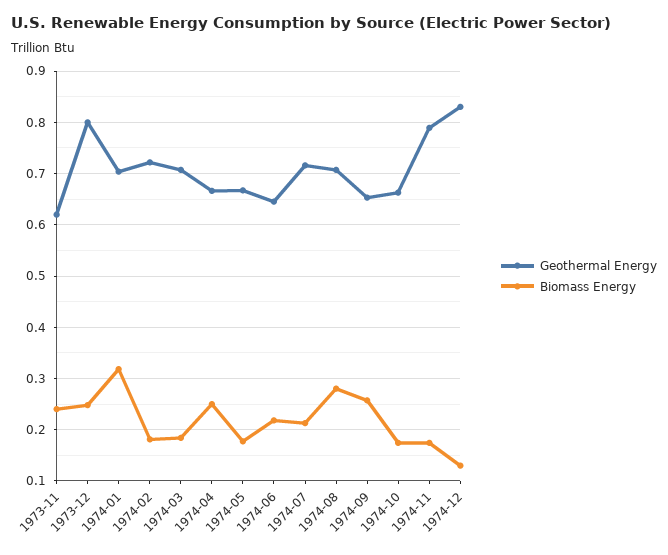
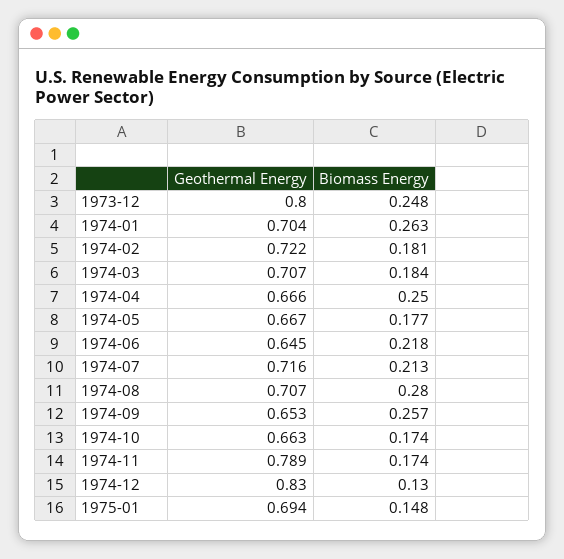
Geothermal Energy, 1973-11: 0.62 -> none
Biomass Energy, 1973-11: 0.24 -> none
Biomass Energy, 1974-01: 0.32 -> 0.263
Geothermal Energy, 1975-01: none -> 0.694
Biomass Energy, 1975-01: none -> 0.148

